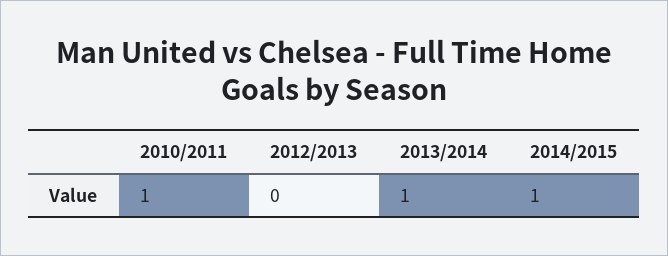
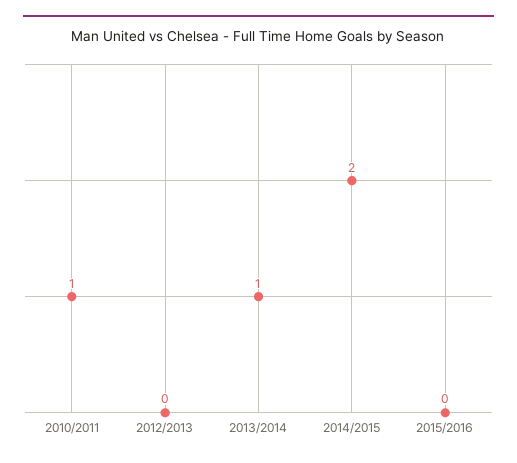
2014/2015: 1 -> 2
2015/2016: none -> 0

